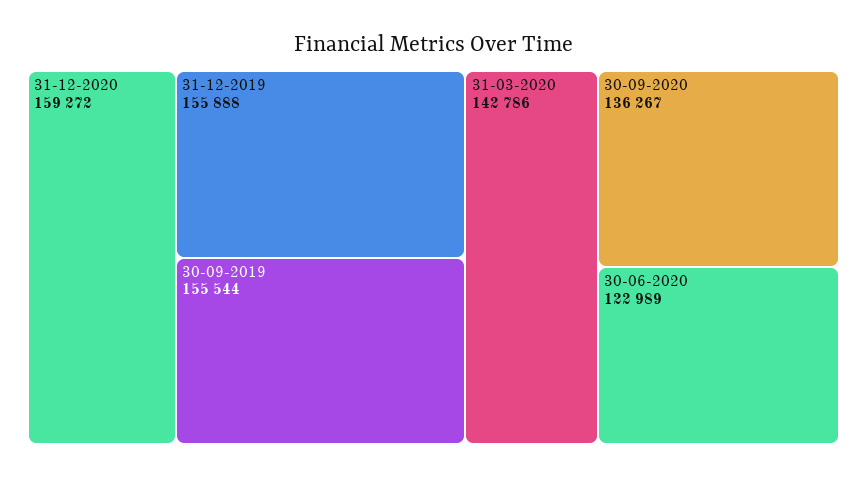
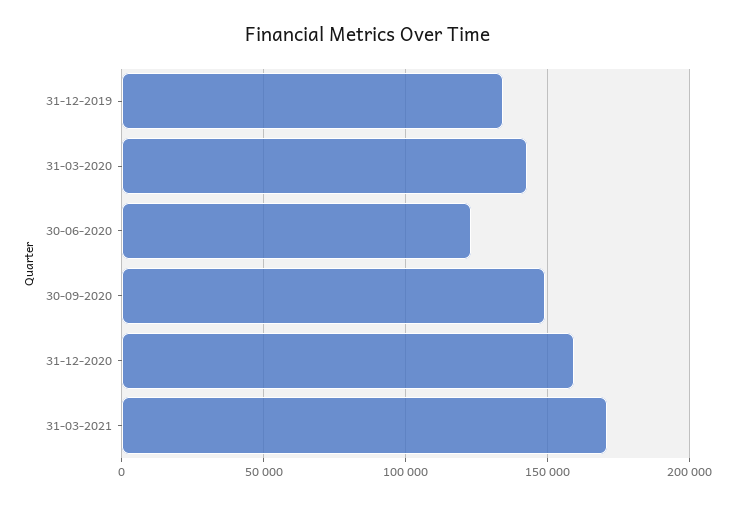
31-12-2019: 155888 -> 135000
30-09-2019: 155544 -> none
30-09-2020: 136267 -> 150000
31-03-2021: none -> 170000

